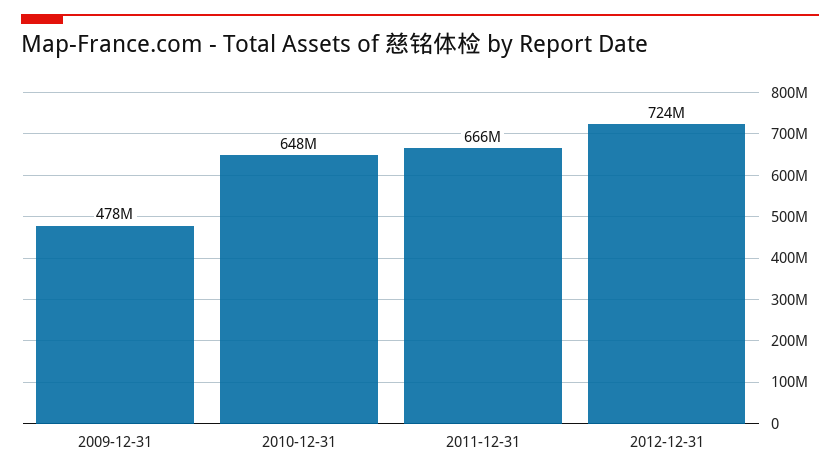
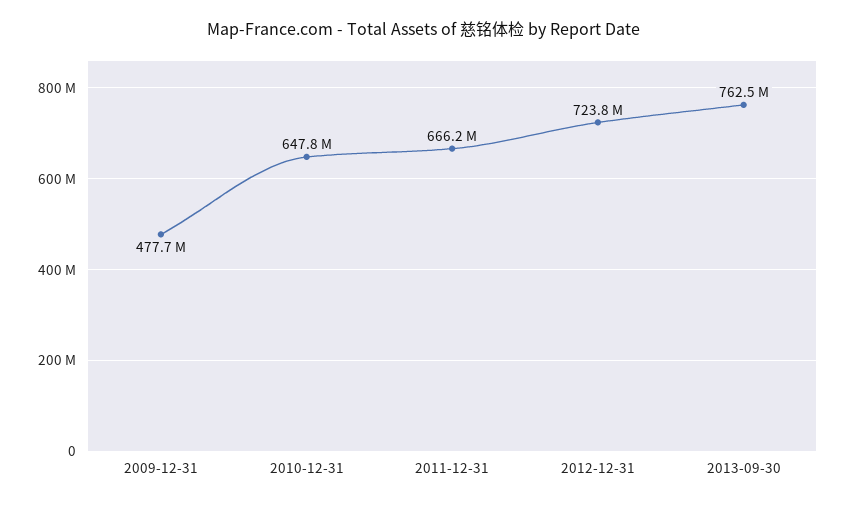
2013-09-30: none -> 762500000

